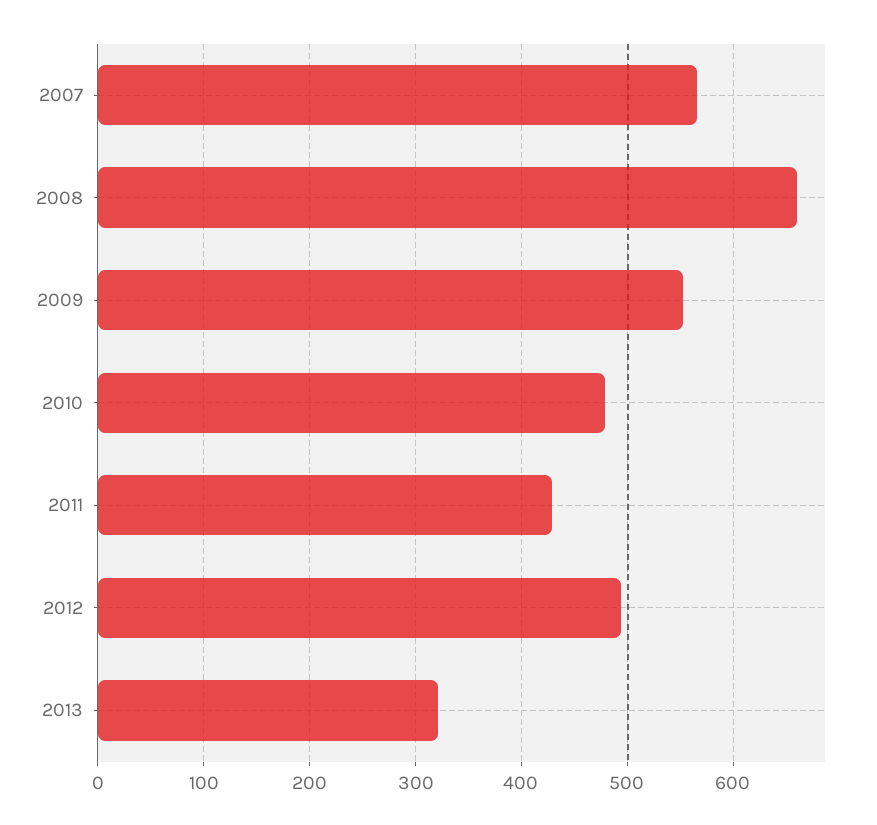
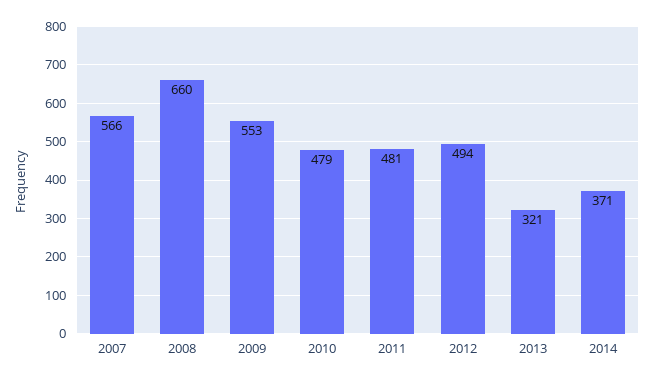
2011: 430 -> 481
2014: none -> 371

